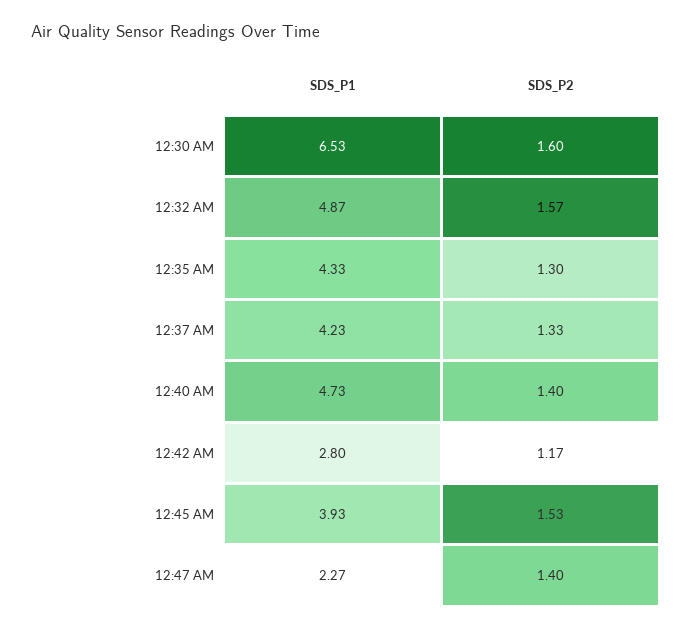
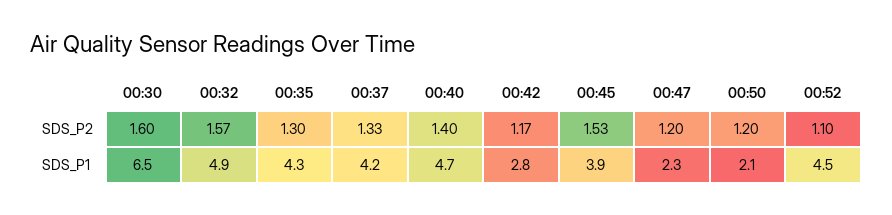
SDS_P2, 12:47 AM: 1.4 -> 1.2
SDS_P2, 00:50: none -> 1.2
SDS_P2, 00:52: none -> 1.1
SDS_P1, 00:50: none -> 2.1
SDS_P1, 00:52: none -> 4.5

